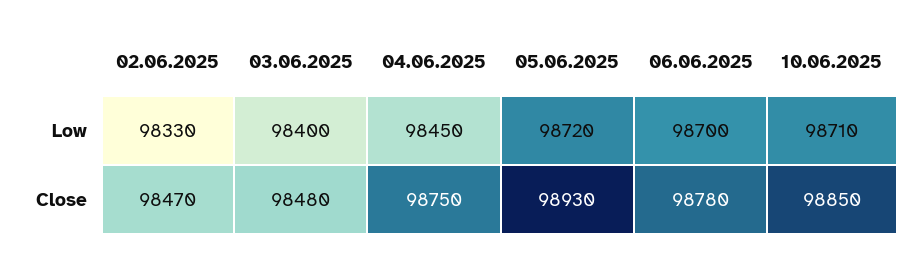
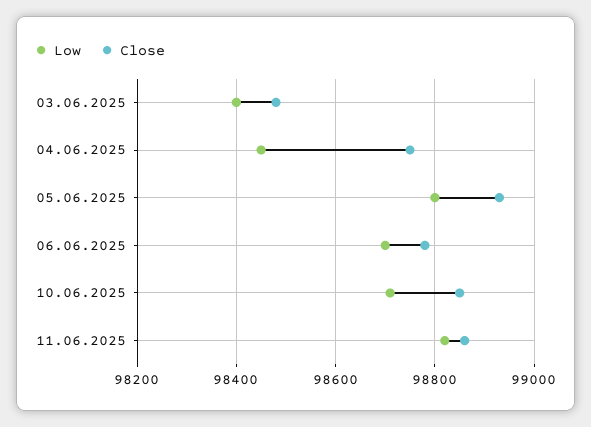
Low, 02.06.2025: 98330 -> none
Low, 05.06.2025: 98720 -> 98800
Close, 02.06.2025: 98470 -> none
Low, 11.06.2025: none -> 98820
Close, 11.06.2025: none -> 98860

